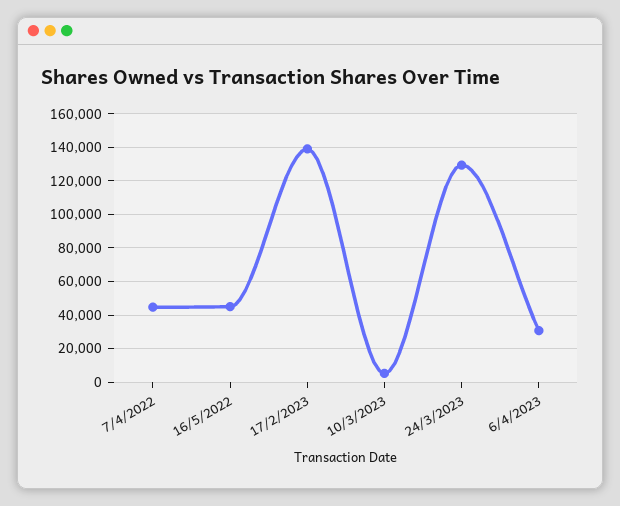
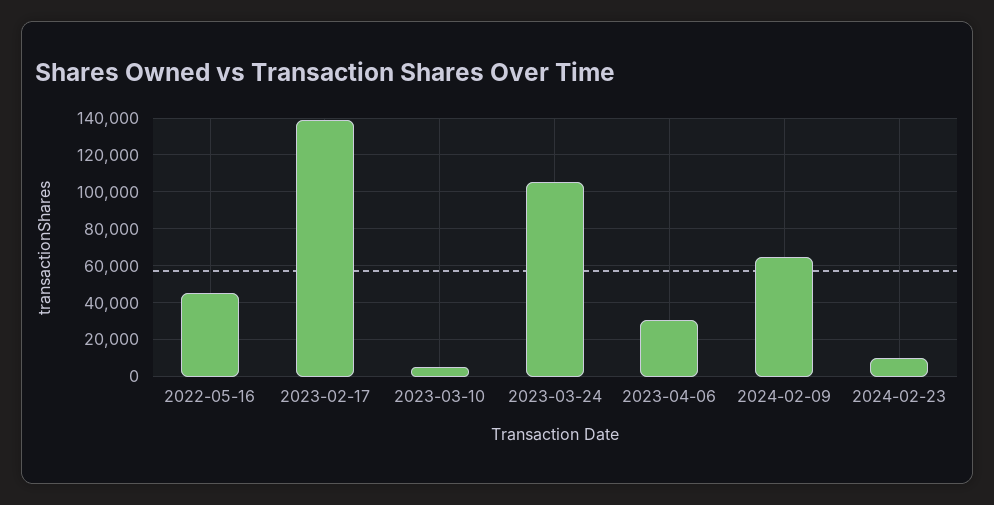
7/4/2022: 45000 -> none
24/3/2023: 130000 -> 105000
2024-02-09: none -> 65000
2024-02-23: none -> 10000

